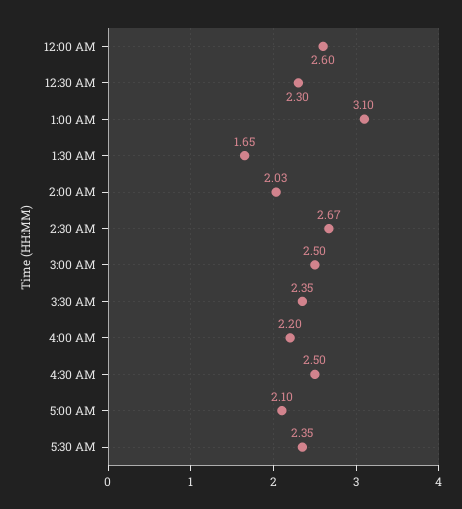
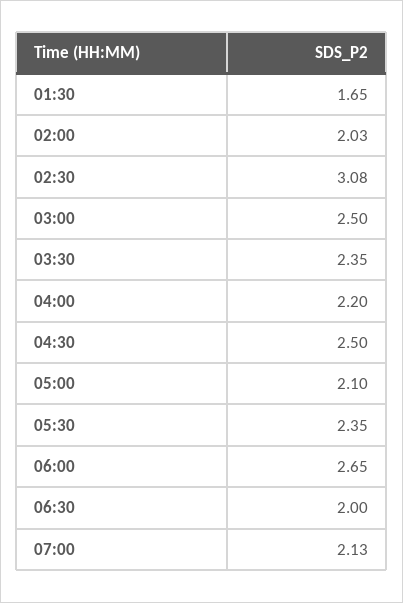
12:00 AM: 2.6 -> none
12:30 AM: 2.3 -> none
1:00 AM: 3.1 -> none
2:30 AM: 2.67 -> 3.08
06:00: none -> 2.65
06:30: none -> 2
07:00: none -> 2.13

